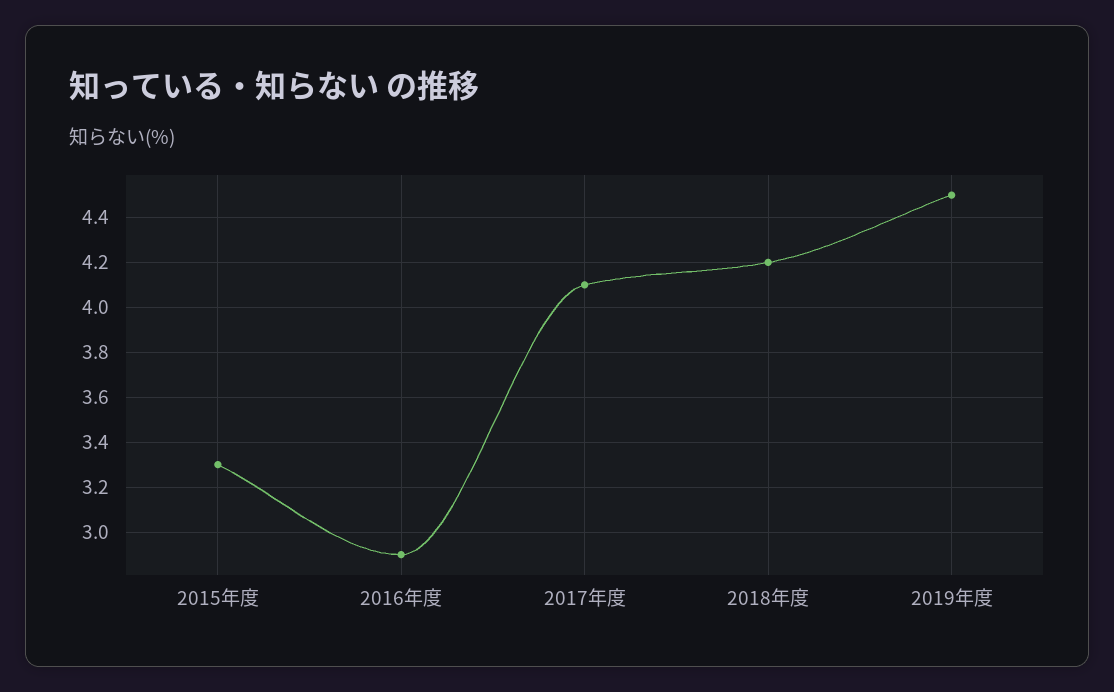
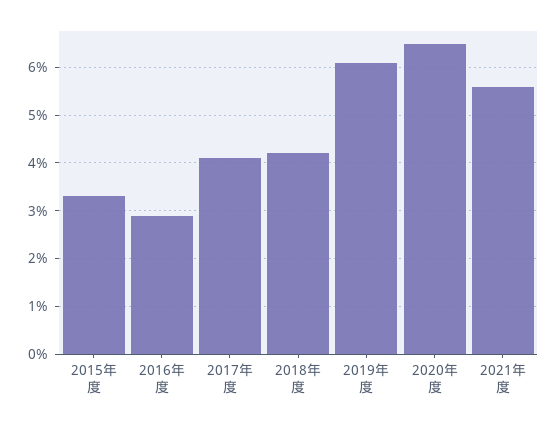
2019年度: 4.5 -> 6
2020年度: none -> 6.5
2021年度: none -> 5.5

